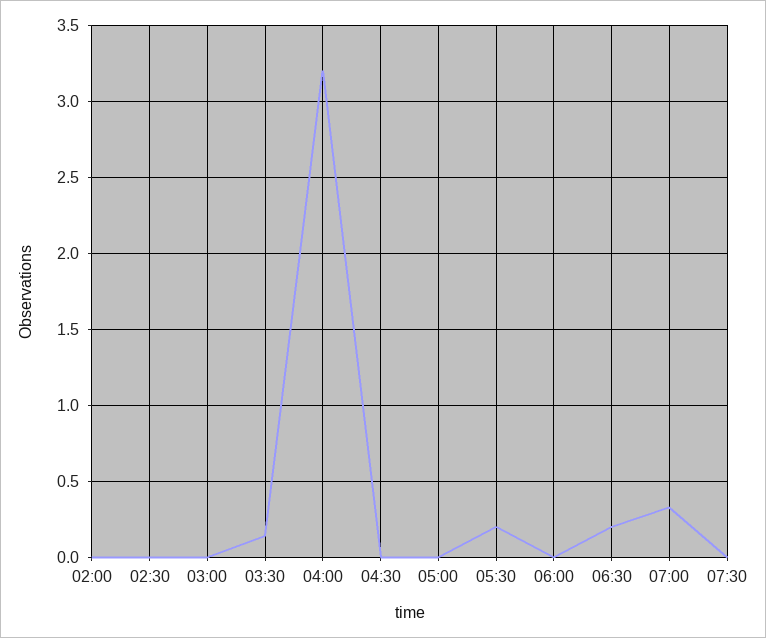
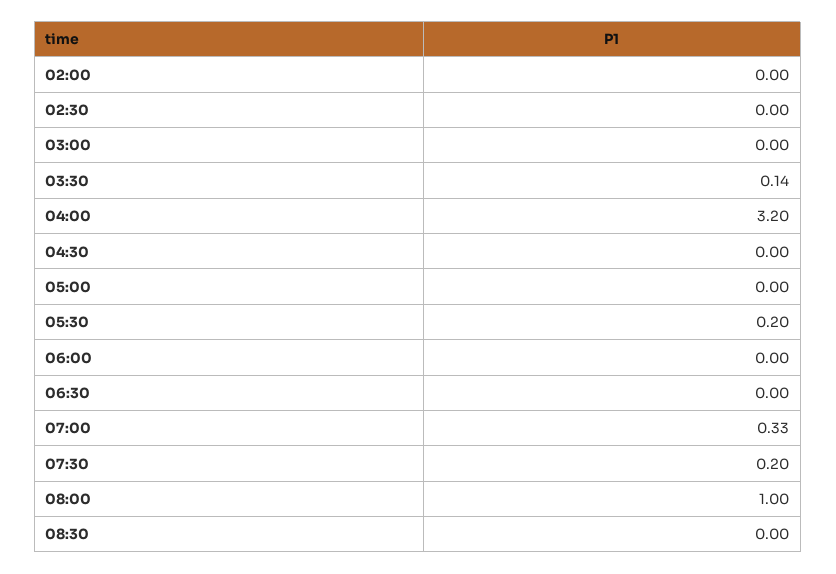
06:30: 0.2 -> 0
07:30: 0 -> 0.2
08:00: none -> 1
08:30: none -> 0

